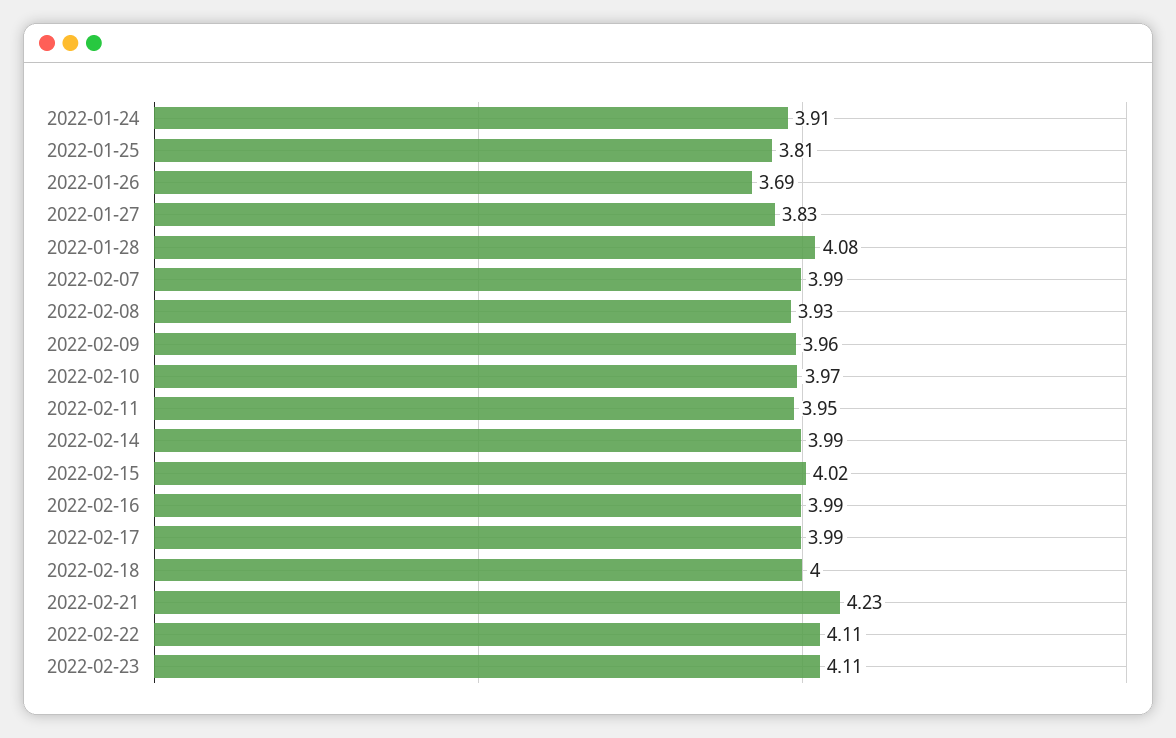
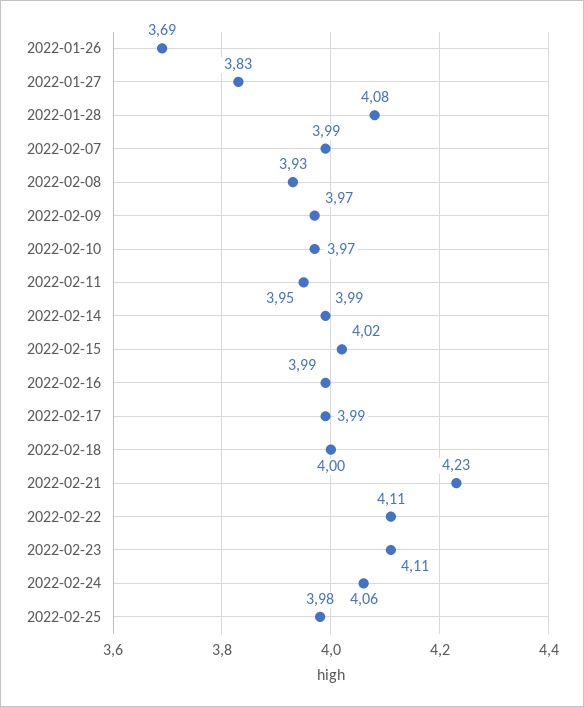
2022-01-24: 3.91 -> none
2022-01-25: 3.81 -> none
2022-02-09: 3.96 -> 3.97
2022-02-24: none -> 4.06
2022-02-25: none -> 3.98

